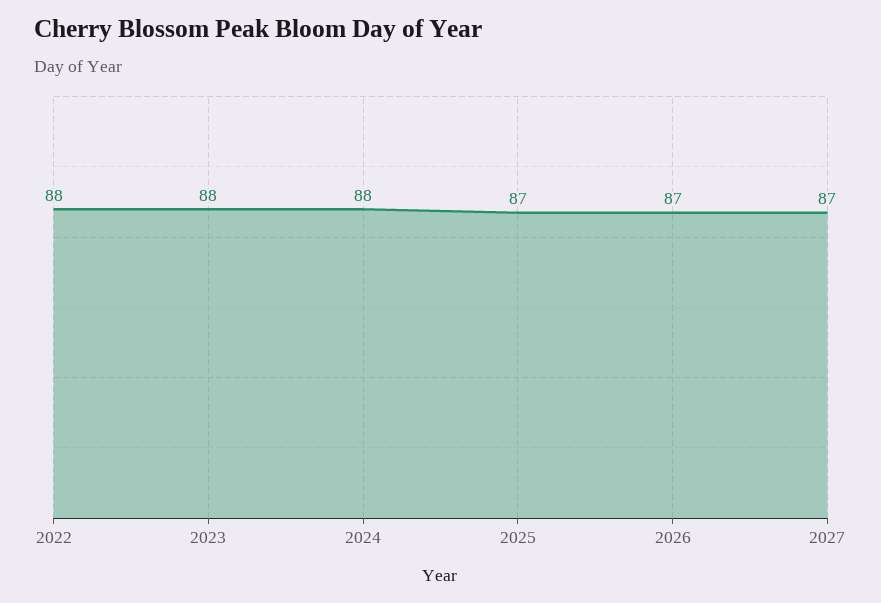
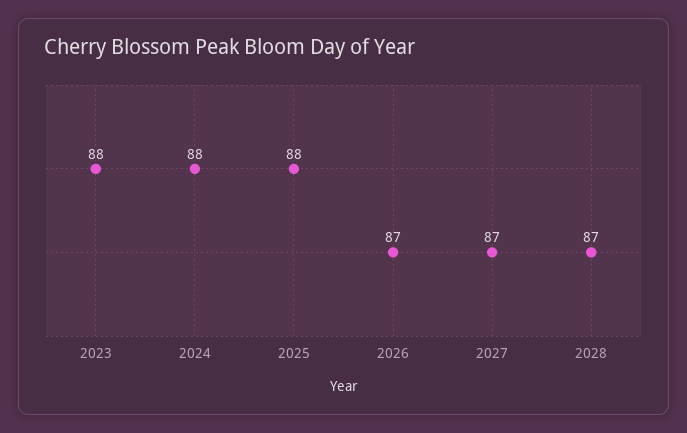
2022: 88 -> none
2025: 87 -> 88
2028: none -> 87

